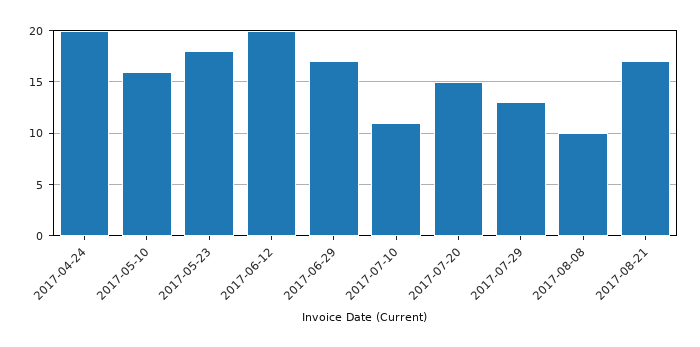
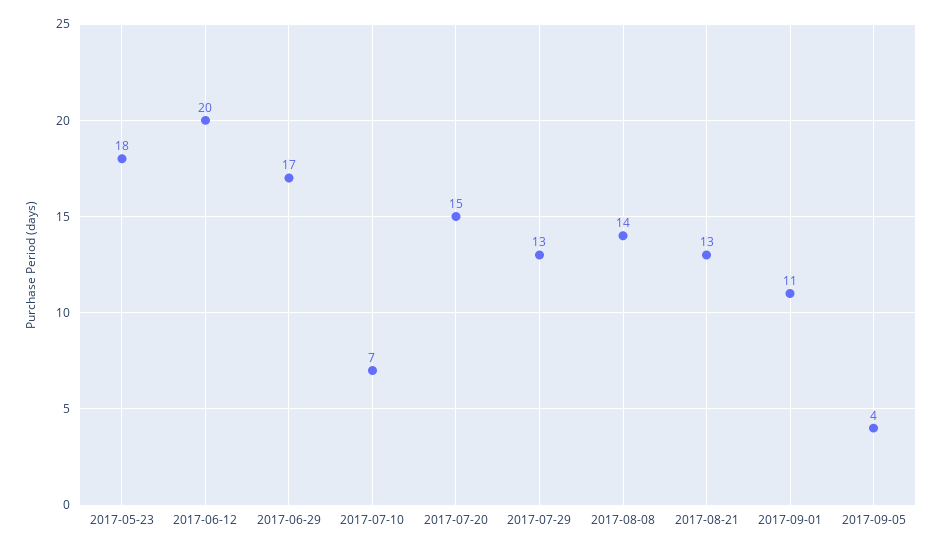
2017-04-24: 20 -> none
2017-05-10: 16 -> none
2017-07-10: 11 -> 7
2017-08-08: 10 -> 14
2017-08-21: 17 -> 13
2017-09-01: none -> 11
2017-09-05: none -> 4

